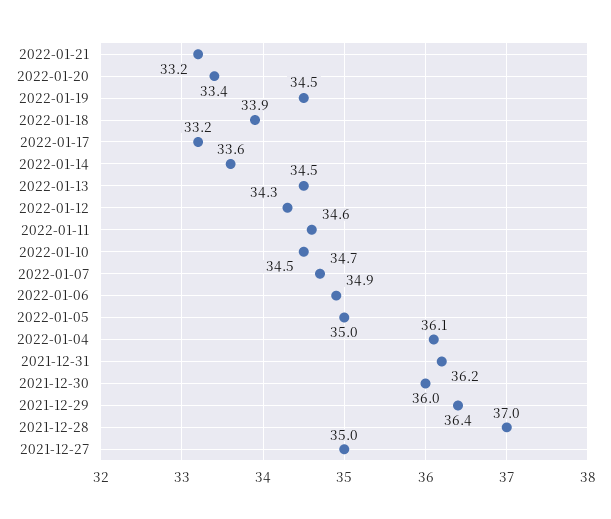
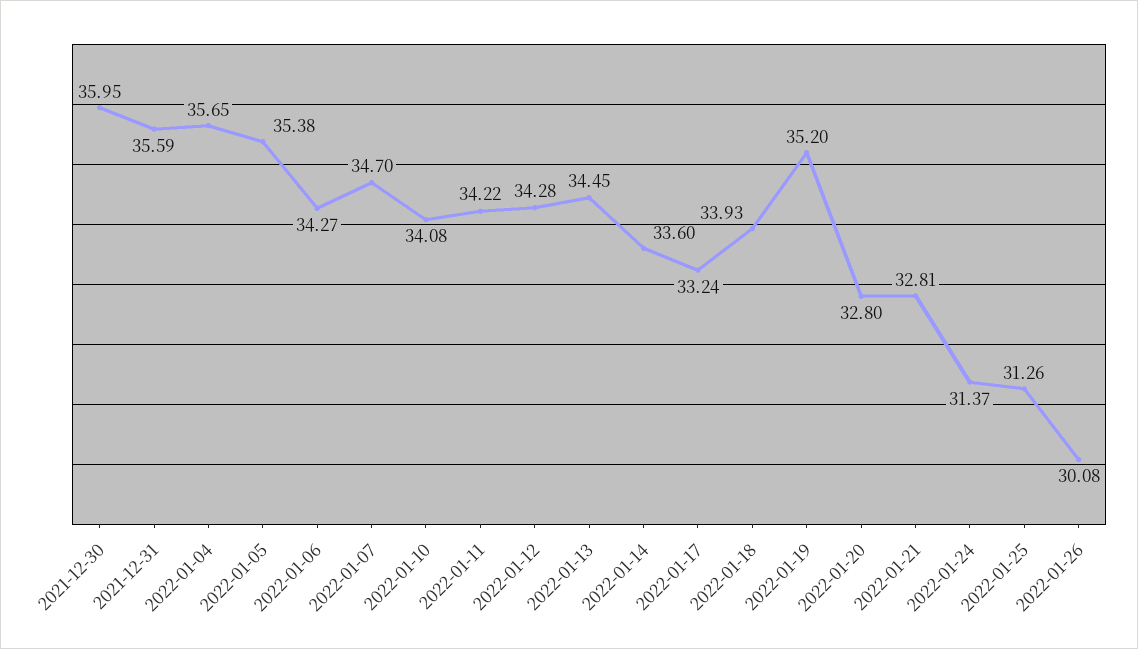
2022-01-21: 33.2 -> 32.81
2022-01-20: 33.4 -> 32.8
2022-01-19: 34.5 -> 35.2
2022-01-11: 34.6 -> 34.22
2022-01-10: 34.5 -> 34.08
2022-01-06: 34.9 -> 34.27
2022-01-05: 35 -> 35.38
2022-01-04: 36.1 -> 35.65
2021-12-31: 36.2 -> 35.59
2021-12-29: 36.4 -> none
2021-12-28: 37 -> none
2021-12-27: 35 -> none
2022-01-24: none -> 31.37
2022-01-25: none -> 31.26
2022-01-26: none -> 30.08

